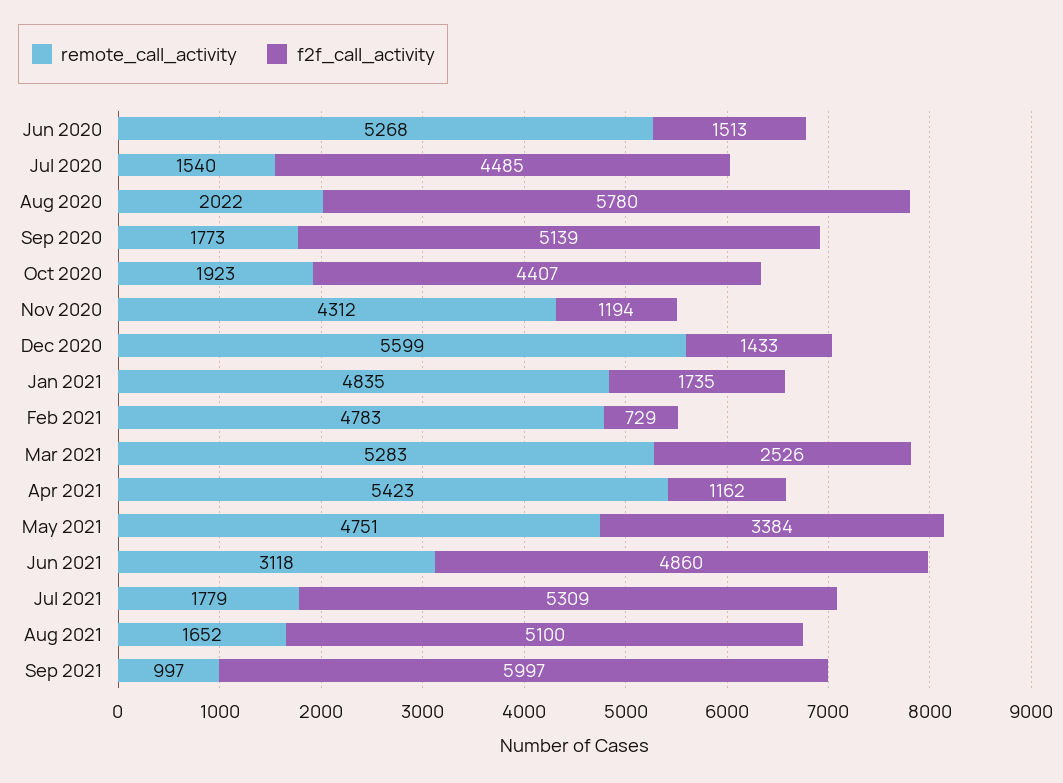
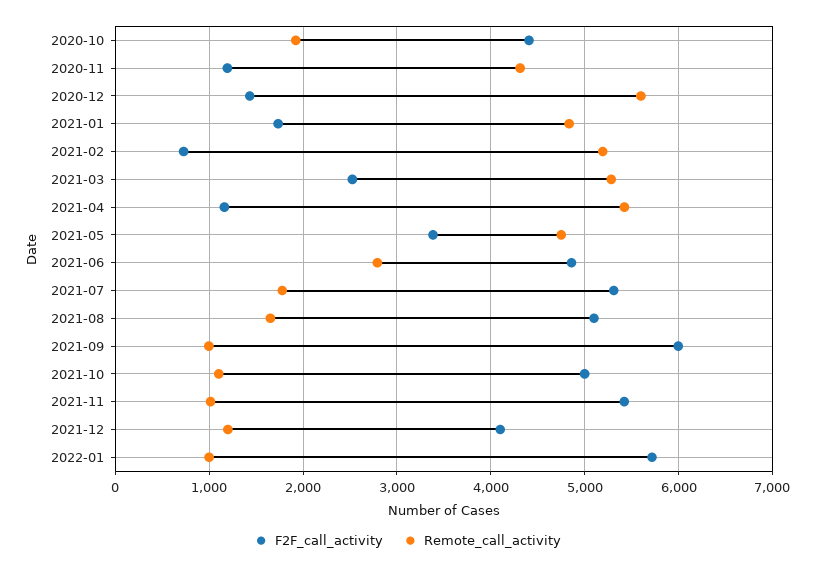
remote_call_activity, Jun 2020: 5268 -> none
f2f_call_activity, Jun 2020: 1513 -> none
remote_call_activity, Jul 2020: 1540 -> none
f2f_call_activity, Jul 2020: 4485 -> none
remote_call_activity, Aug 2020: 2022 -> none
f2f_call_activity, Aug 2020: 5780 -> none
remote_call_activity, Sep 2020: 1773 -> none
f2f_call_activity, Sep 2020: 5139 -> none
remote_call_activity, Feb 2021: 4783 -> 5200
remote_call_activity, Jun 2021: 3118 -> 2800
f2f_call_activity, 2021-10: none -> 5000
remote_call_activity, 2021-10: none -> 1100
f2f_call_activity, 2021-11: none -> 5400
remote_call_activity, 2021-11: none -> 1000
f2f_call_activity, 2021-12: none -> 4100
remote_call_activity, 2021-12: none -> 1200
f2f_call_activity, 2022-01: none -> 5700
remote_call_activity, 2022-01: none -> 1000

